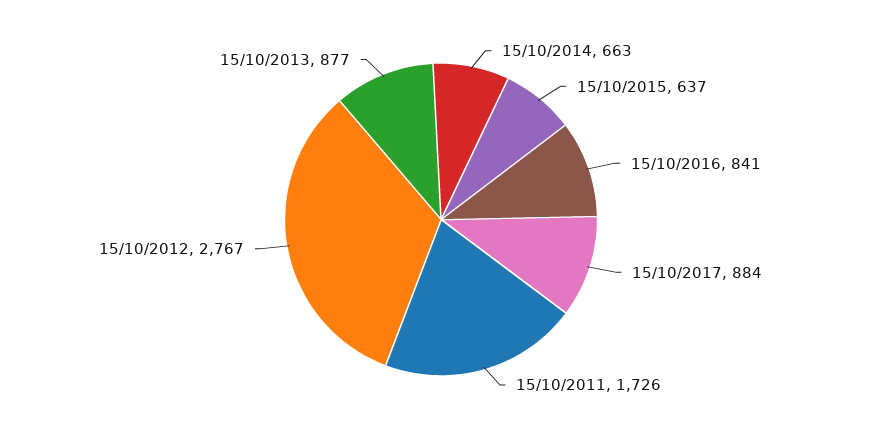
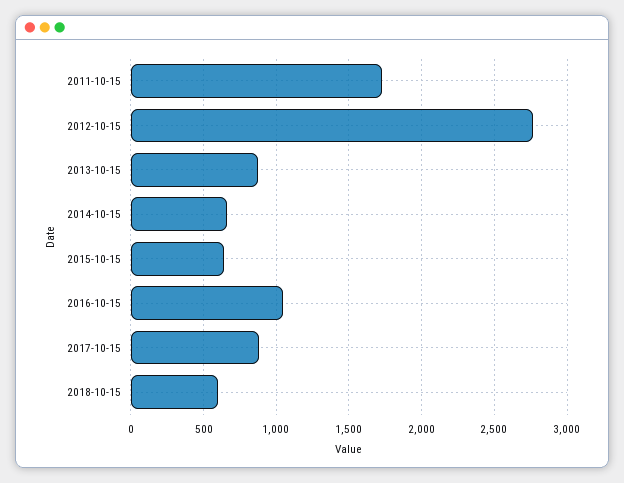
15/10/2016: 841 -> 1050
2018-10-15: none -> 600

